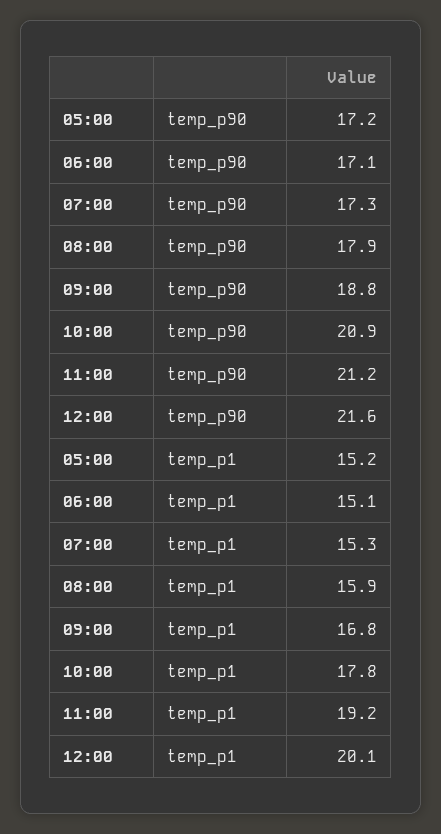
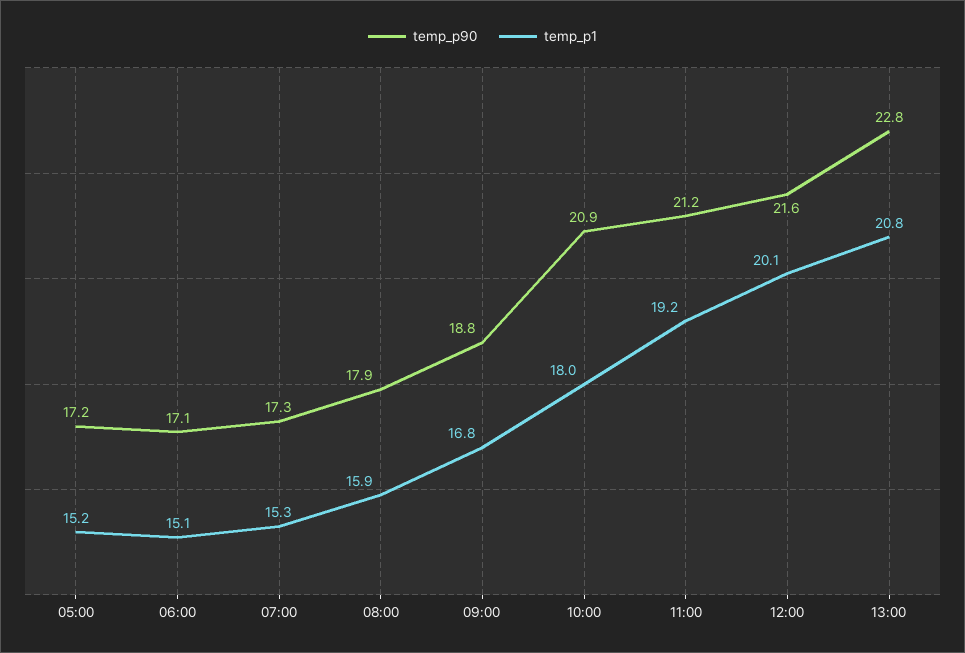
temp_p1, 10:00: 17.8 -> 18
temp_p90, 13:00: none -> 22.8
temp_p1, 13:00: none -> 20.8

